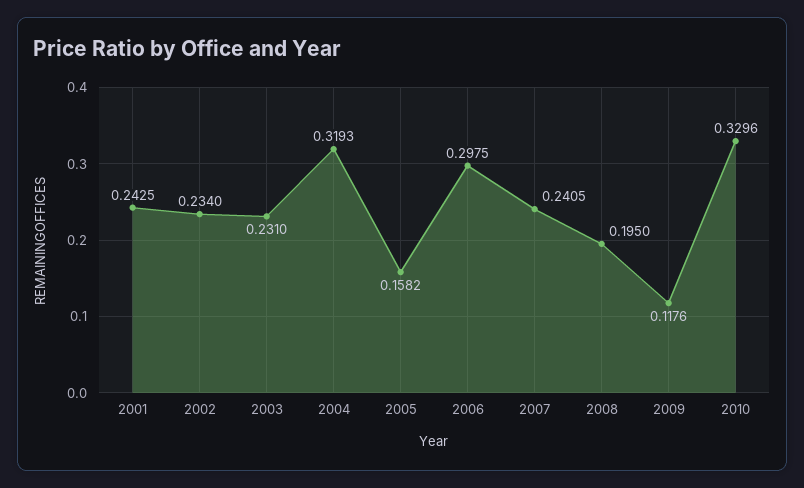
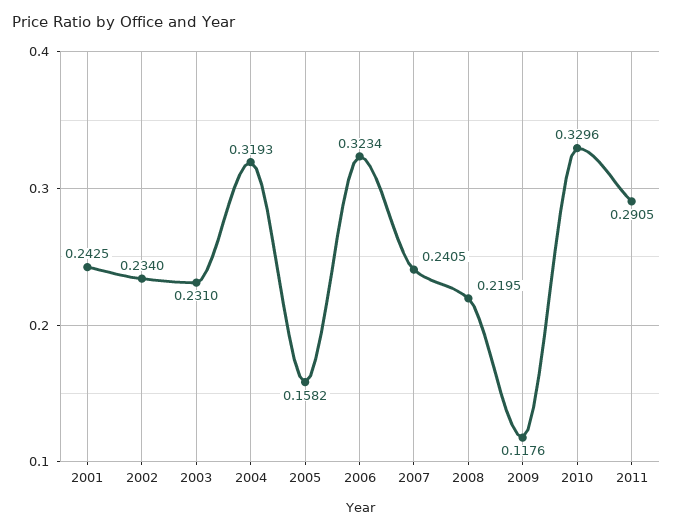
2006: 0.2975 -> 0.3234
2008: 0.195 -> 0.2195
2011: none -> 0.2905

